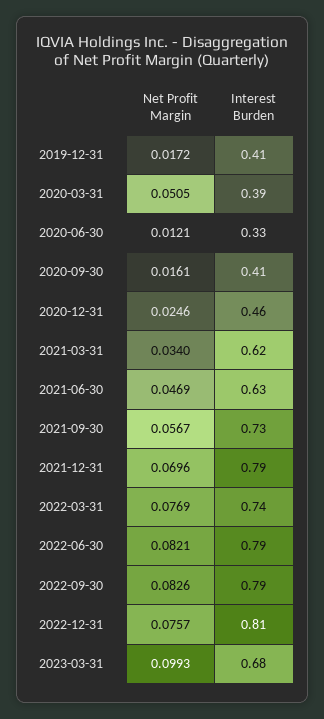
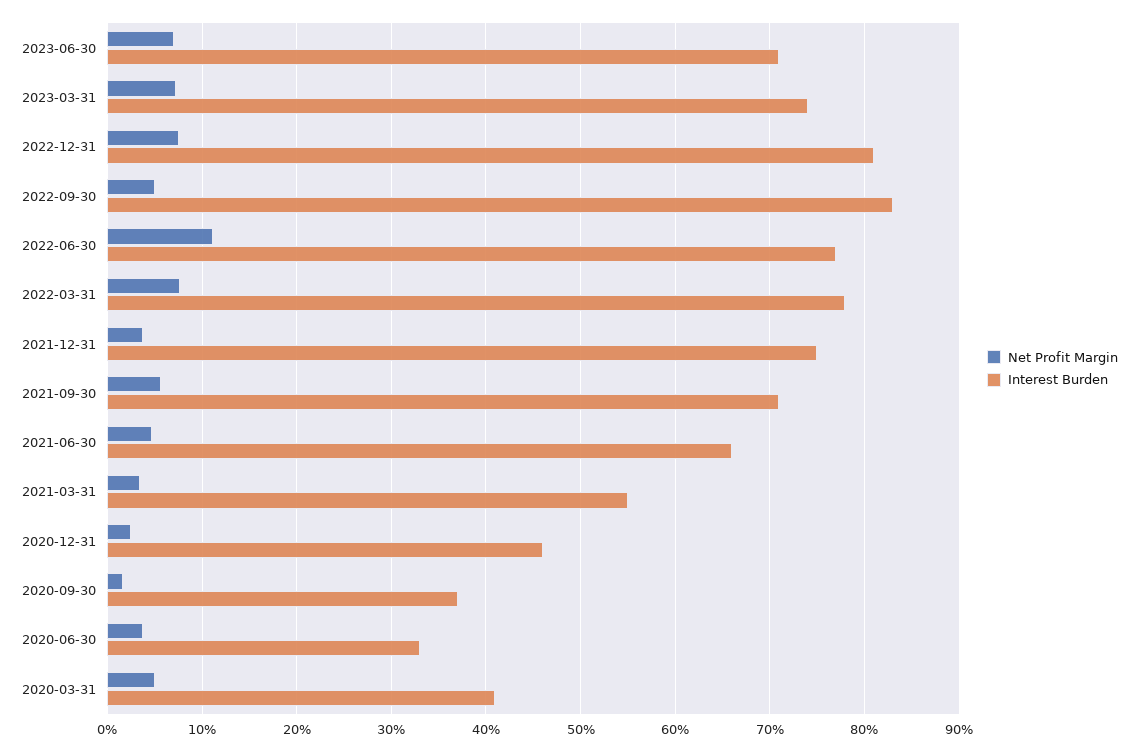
Net Profit Margin, 2019-12-31: 0.0172 -> none
Interest Burden, 2019-12-31: 0.41 -> none
Interest Burden, 2020-03-31: 0.39 -> 0.41
Net Profit Margin, 2020-06-30: 0.0121 -> 0.04
Interest Burden, 2020-09-30: 0.41 -> 0.37
Interest Burden, 2021-03-31: 0.62 -> 0.55
Interest Burden, 2021-06-30: 0.63 -> 0.66
Interest Burden, 2021-09-30: 0.73 -> 0.71
Net Profit Margin, 2021-12-31: 0.0696 -> 0.04
Interest Burden, 2021-12-31: 0.79 -> 0.75
Interest Burden, 2022-03-31: 0.74 -> 0.78
Net Profit Margin, 2022-06-30: 0.0821 -> 0.11
Interest Burden, 2022-06-30: 0.79 -> 0.77
Net Profit Margin, 2022-09-30: 0.0826 -> 0.05
Interest Burden, 2022-09-30: 0.79 -> 0.83
Net Profit Margin, 2023-03-31: 0.0993 -> 0.07
Interest Burden, 2023-03-31: 0.68 -> 0.74
Net Profit Margin, 2023-06-30: none -> 0.07
Interest Burden, 2023-06-30: none -> 0.71

